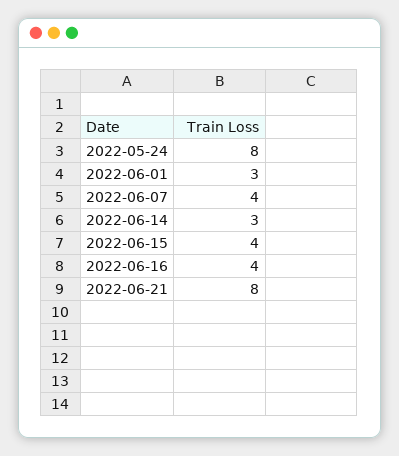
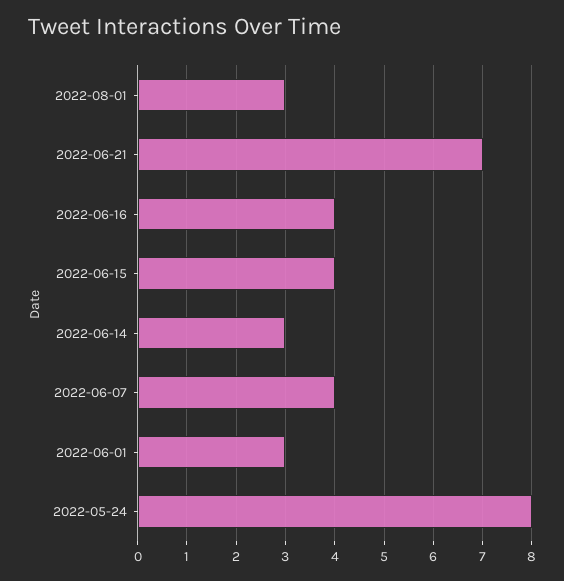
2022-06-21: 8 -> 7
2022-08-01: none -> 3

